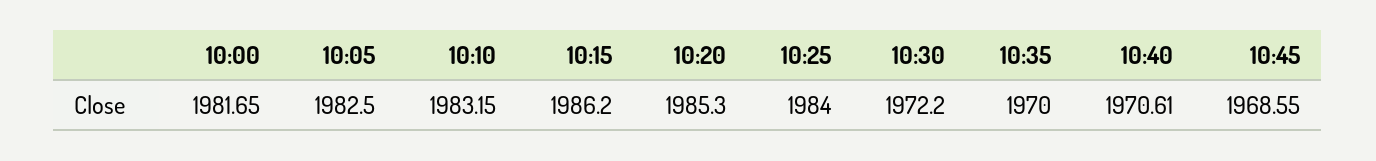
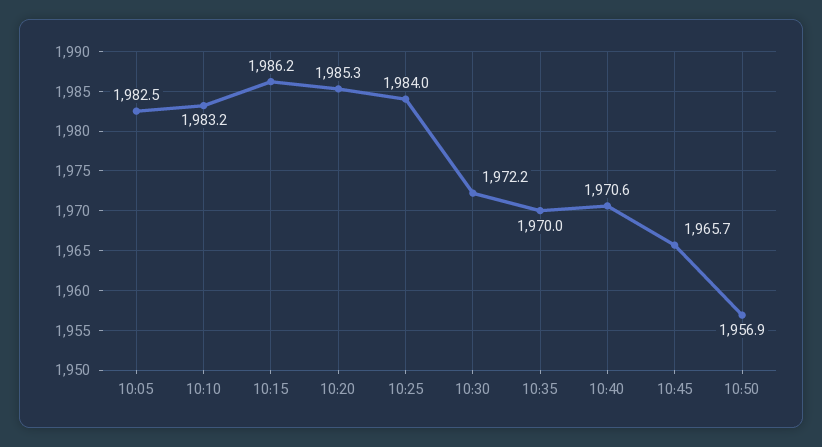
10:00: 1981.65 -> none
10:45: 1968.55 -> 1965.7
10:50: none -> 1956.9

